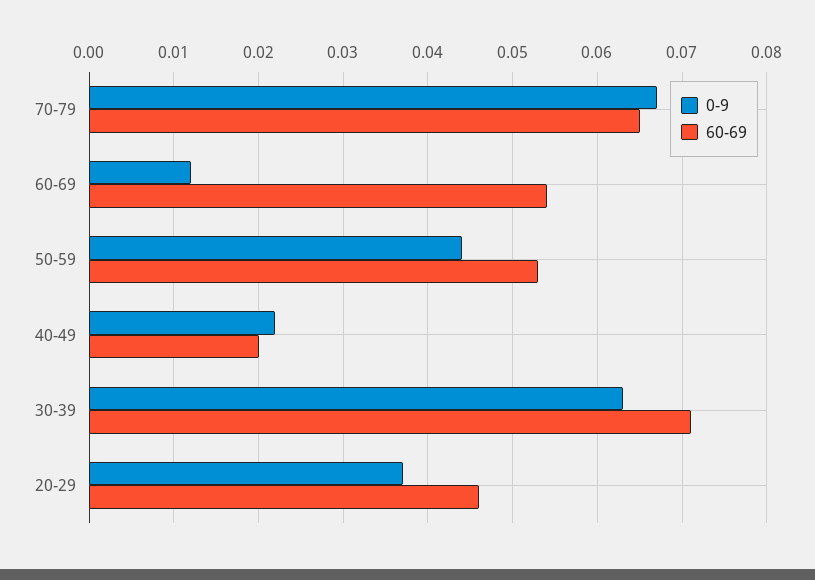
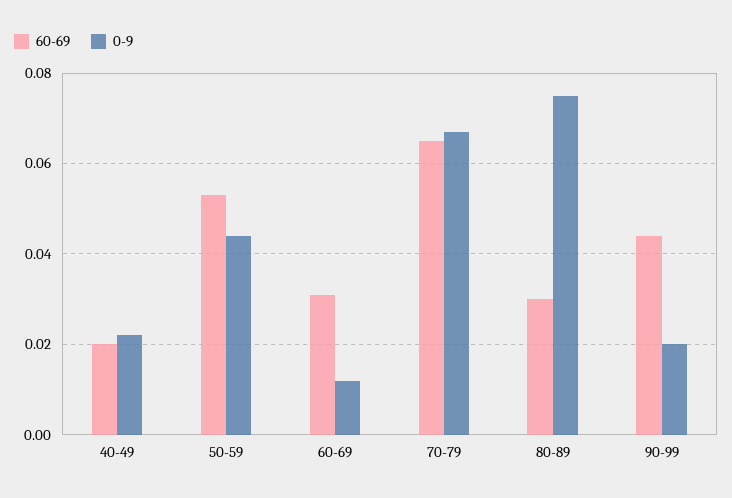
60-69, 60-69: 0.054 -> 0.03
0-9, 30-39: 0.063 -> none
60-69, 30-39: 0.071 -> none
0-9, 20-29: 0.037 -> none
60-69, 20-29: 0.046 -> none
60-69, 80-89: none -> 0.03
0-9, 80-89: none -> 0.075
60-69, 90-99: none -> 0.045
0-9, 90-99: none -> 0.02

